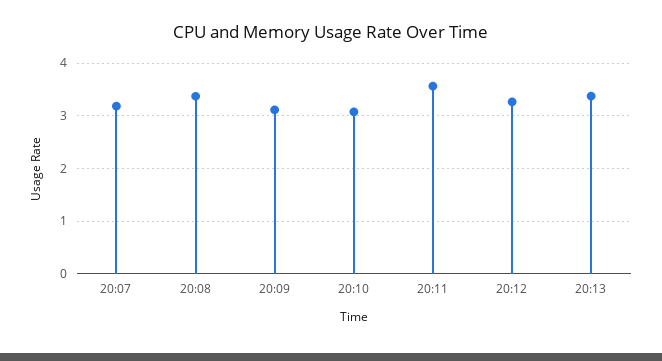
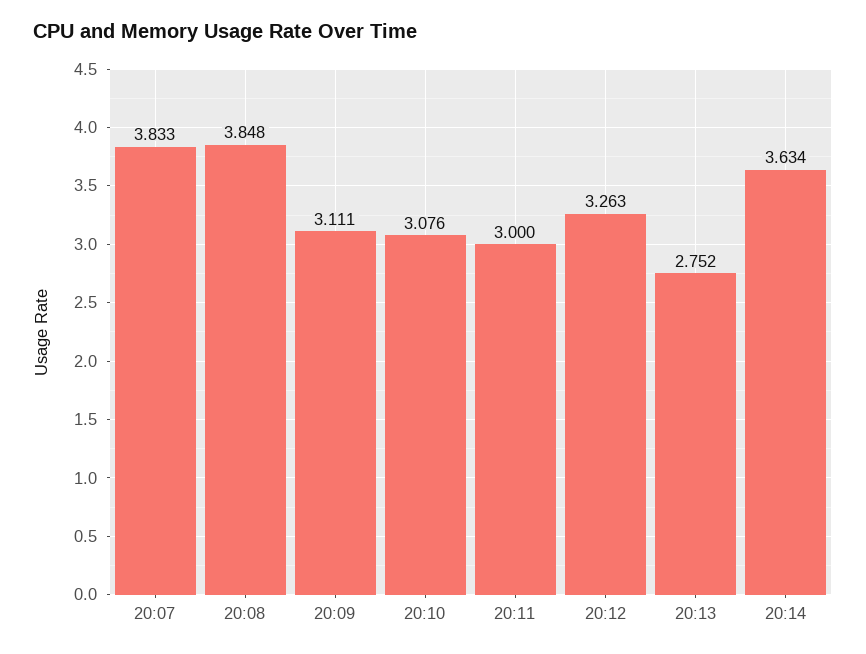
20:07: 3.2 -> 3.833
20:08: 3.4 -> 3.848
20:11: 3.6 -> 3
20:13: 3.4 -> 2.752
20:14: none -> 3.634

